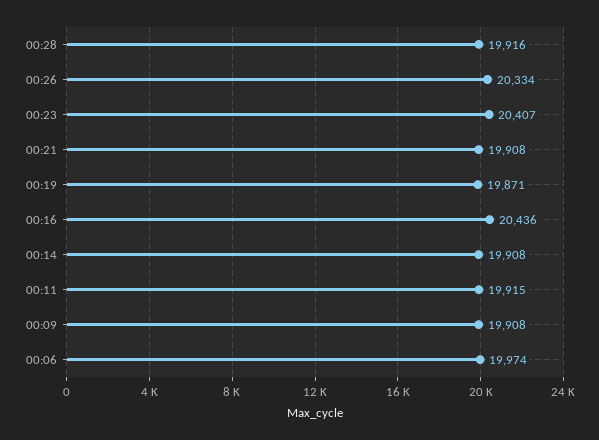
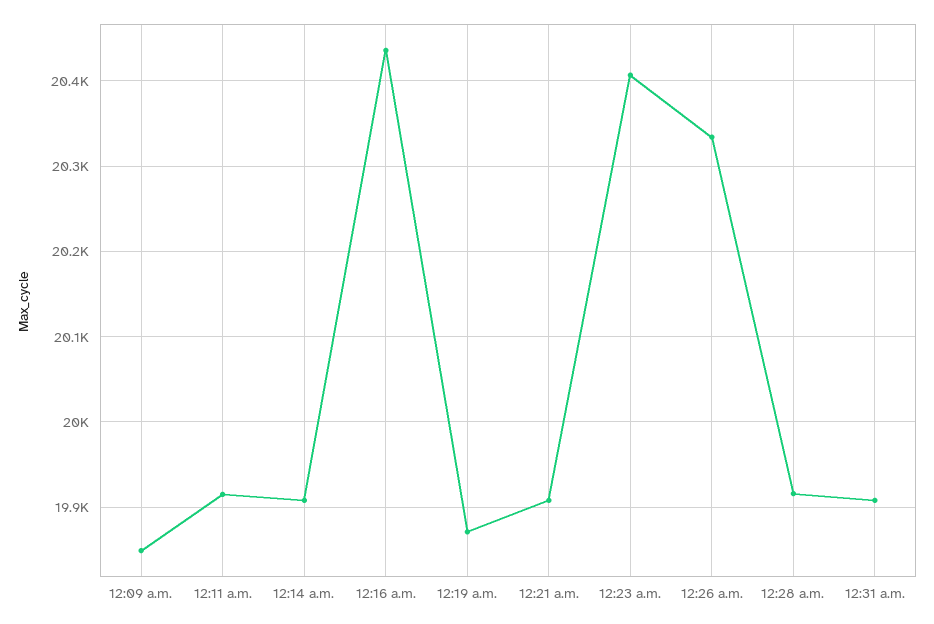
00:09: 19908 -> 19850
00:06: 19974 -> none
12:31 a.m.: none -> 19910

